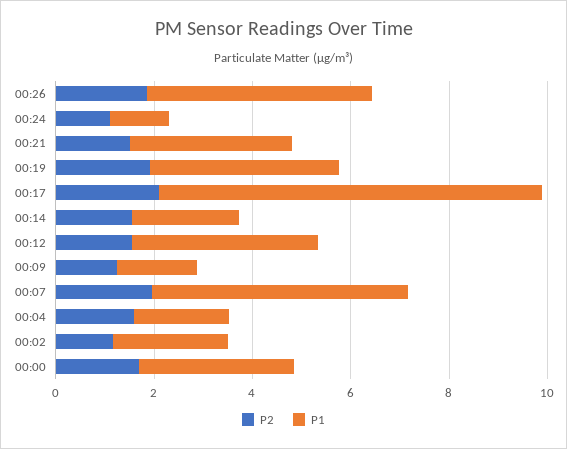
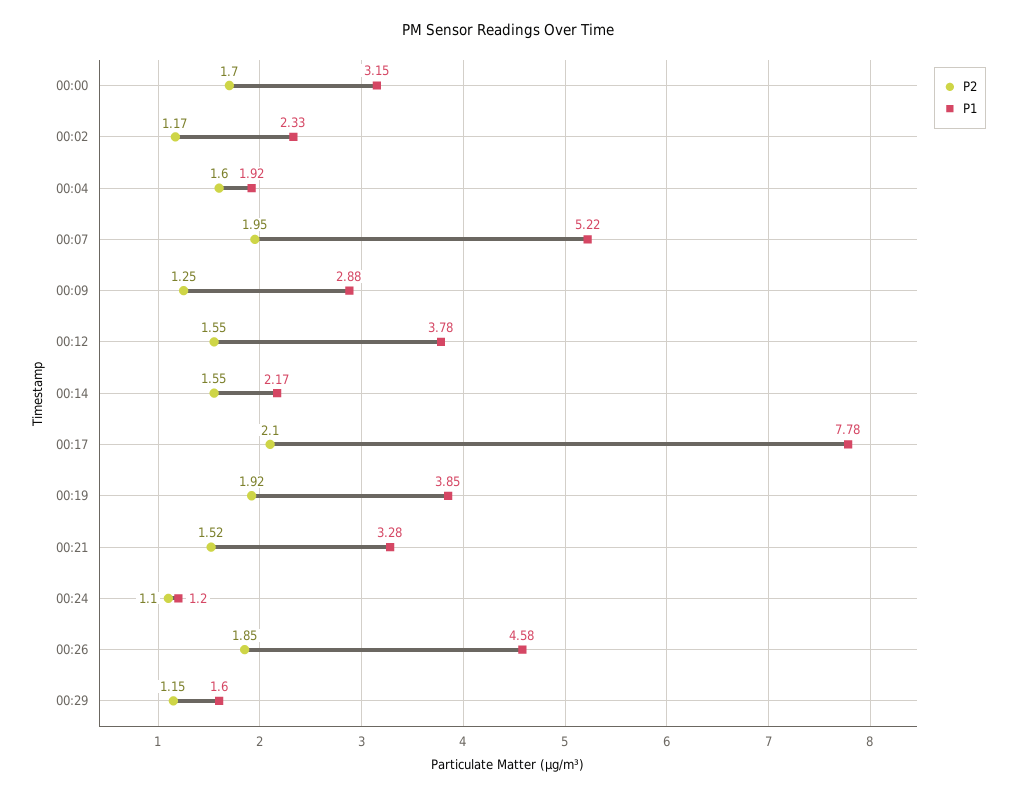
P1, 00:09: 1.5 -> 2.88
P2, 00:29: none -> 1.15
P1, 00:29: none -> 1.6

